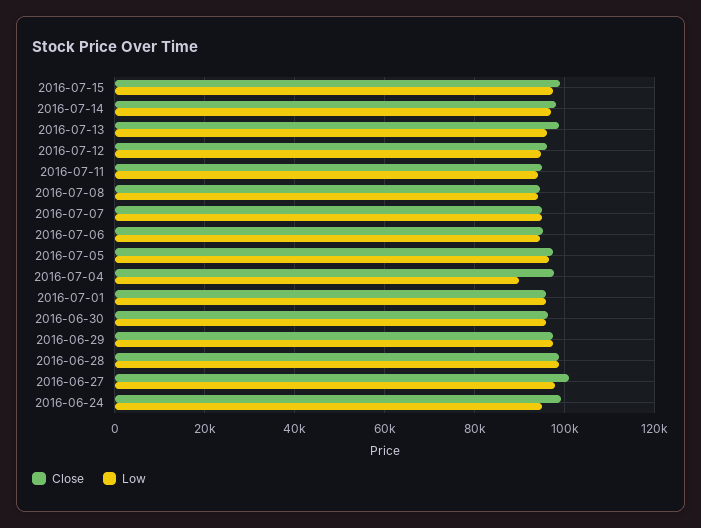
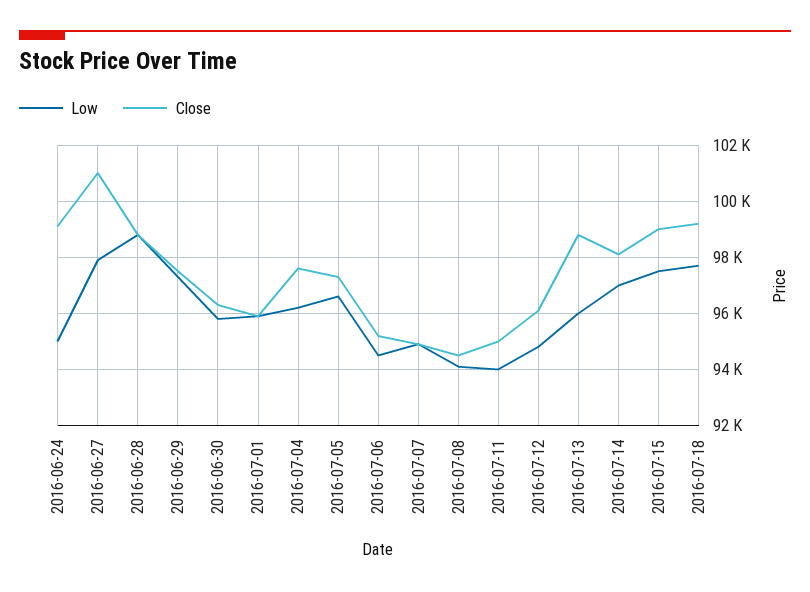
Low, 2016-07-04: 90000 -> 96250
Low, 2016-07-18: none -> 97750
Close, 2016-07-18: none -> 99250

